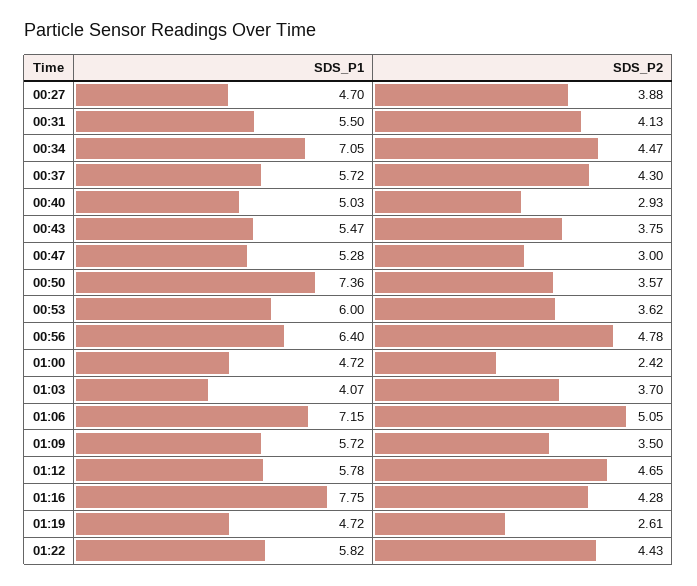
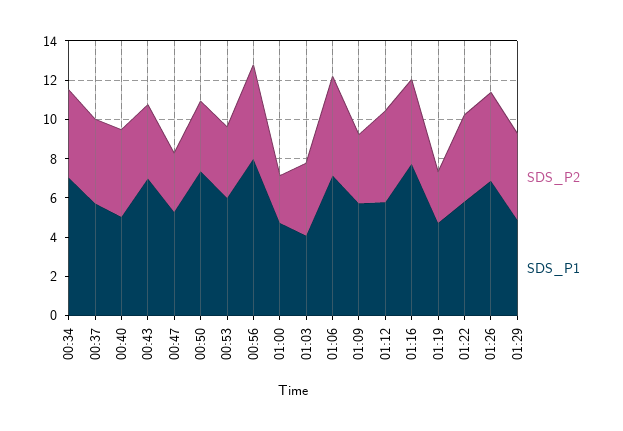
SDS_P1, 00:27: 4.7 -> none
SDS_P2, 00:27: 3.88 -> none
SDS_P1, 00:31: 5.5 -> none
SDS_P2, 00:31: 4.13 -> none
SDS_P2, 00:40: 2.93 -> 4.5
SDS_P1, 00:43: 5.47 -> 7
SDS_P1, 00:56: 6.4 -> 8
SDS_P2, 01:26: none -> 4.5
SDS_P1, 01:26: none -> 7
SDS_P2, 01:29: none -> 4.5
SDS_P1, 01:29: none -> 5

